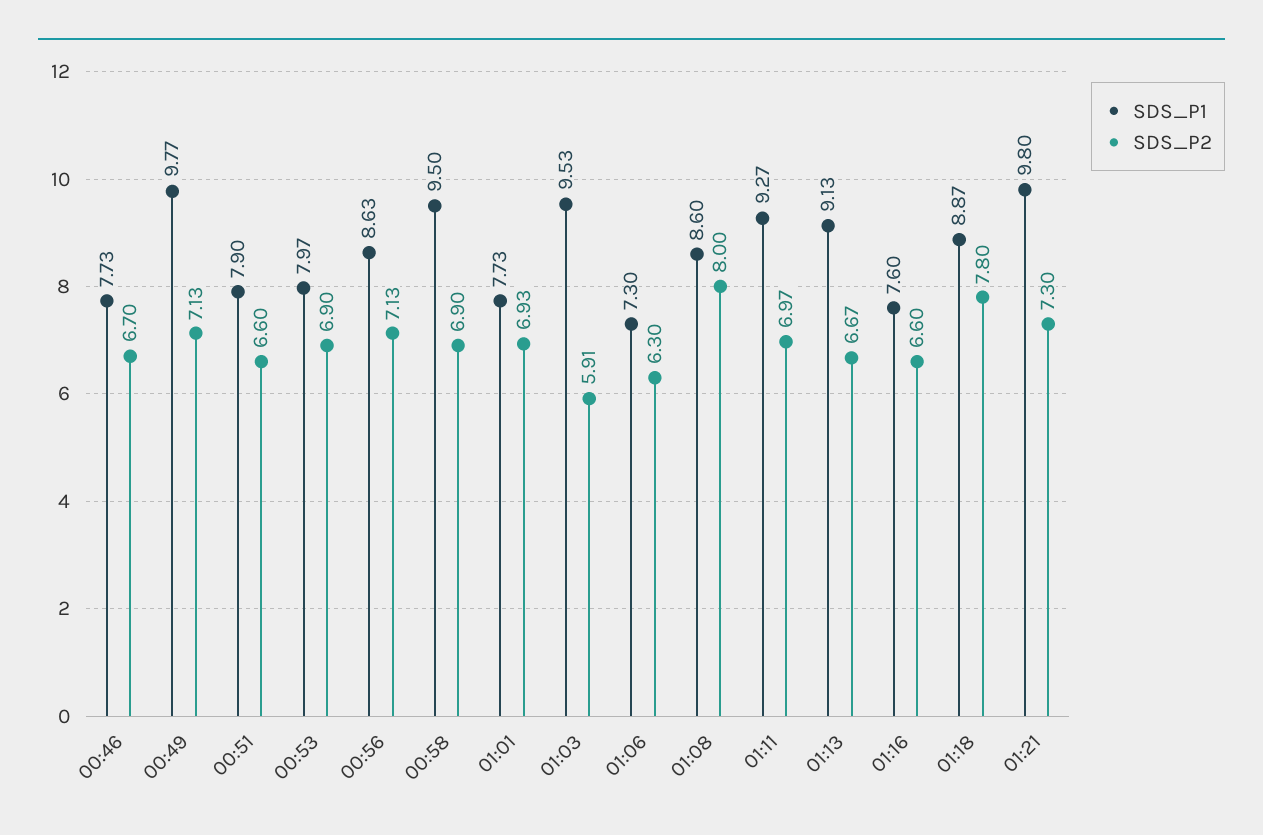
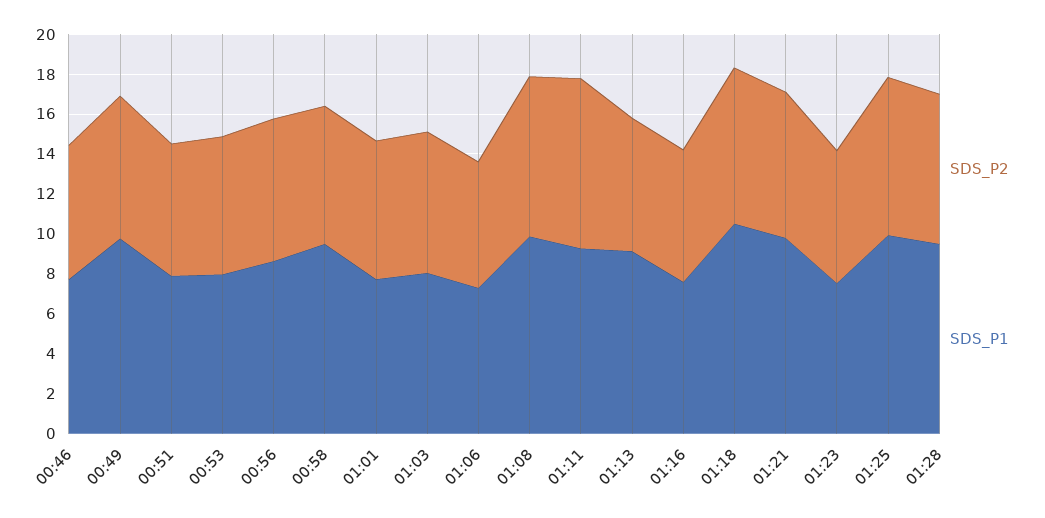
SDS_P1, 01:03: 9.53 -> 8
SDS_P2, 01:03: 5.91 -> 7
SDS_P1, 01:08: 8.6 -> 10
SDS_P2, 01:11: 6.97 -> 8.5
SDS_P1, 01:18: 8.87 -> 10.5
SDS_P2, 01:23: none -> 6.5
SDS_P1, 01:23: none -> 7.5
SDS_P2, 01:25: none -> 8
SDS_P1, 01:25: none -> 10
SDS_P2, 01:28: none -> 7.5
SDS_P1, 01:28: none -> 9.5

